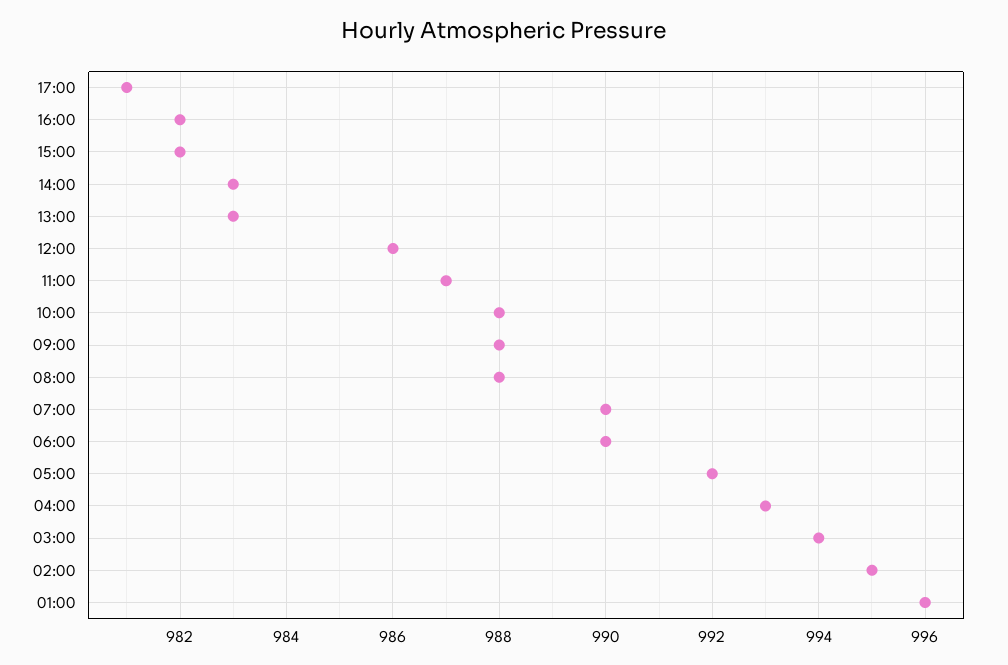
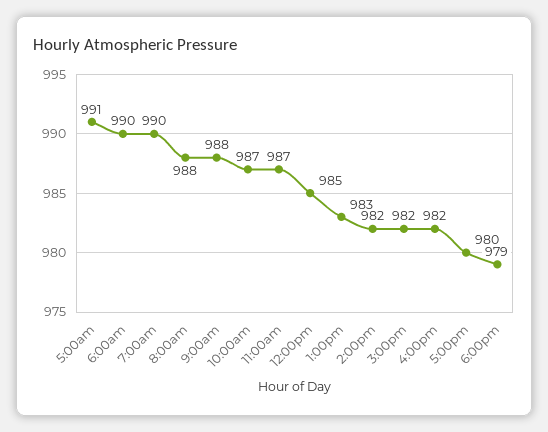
17:00: 981 -> 980
14:00: 983 -> 982
12:00: 986 -> 985
10:00: 988 -> 987
05:00: 992 -> 991
04:00: 993 -> none
03:00: 994 -> none
02:00: 995 -> none
01:00: 996 -> none
6:00pm: none -> 979

